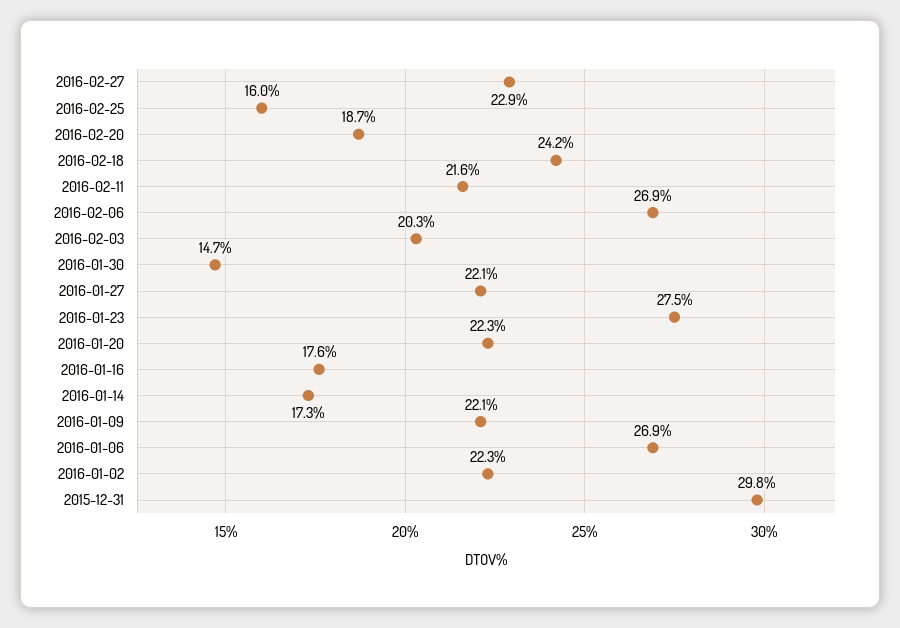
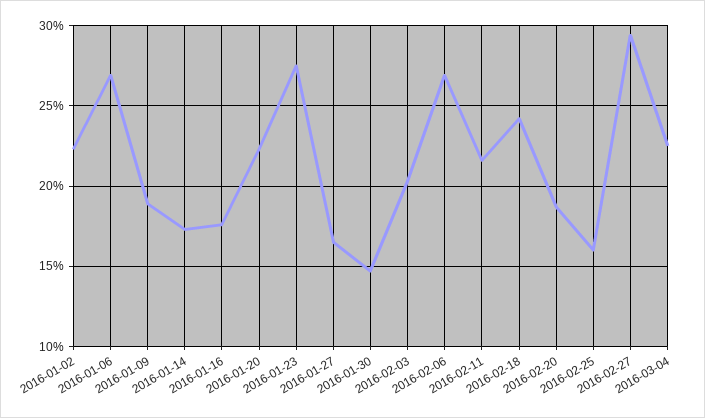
2016-02-27: 22.9 -> 29.5
2016-01-27: 22.1 -> 16.5
2016-01-09: 22.1 -> 19
2015-12-31: 29.8 -> none
2016-03-04: none -> 22.5

